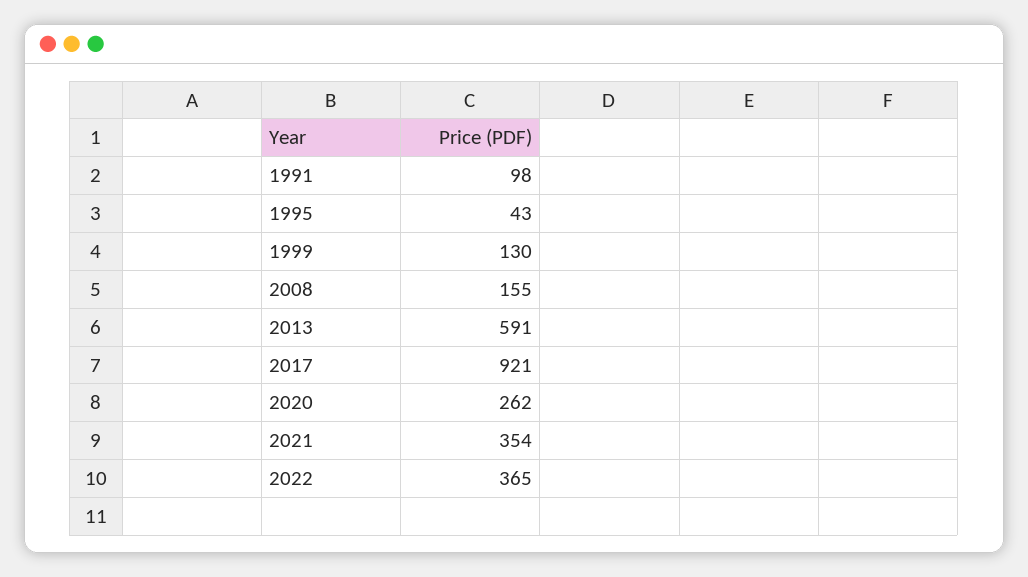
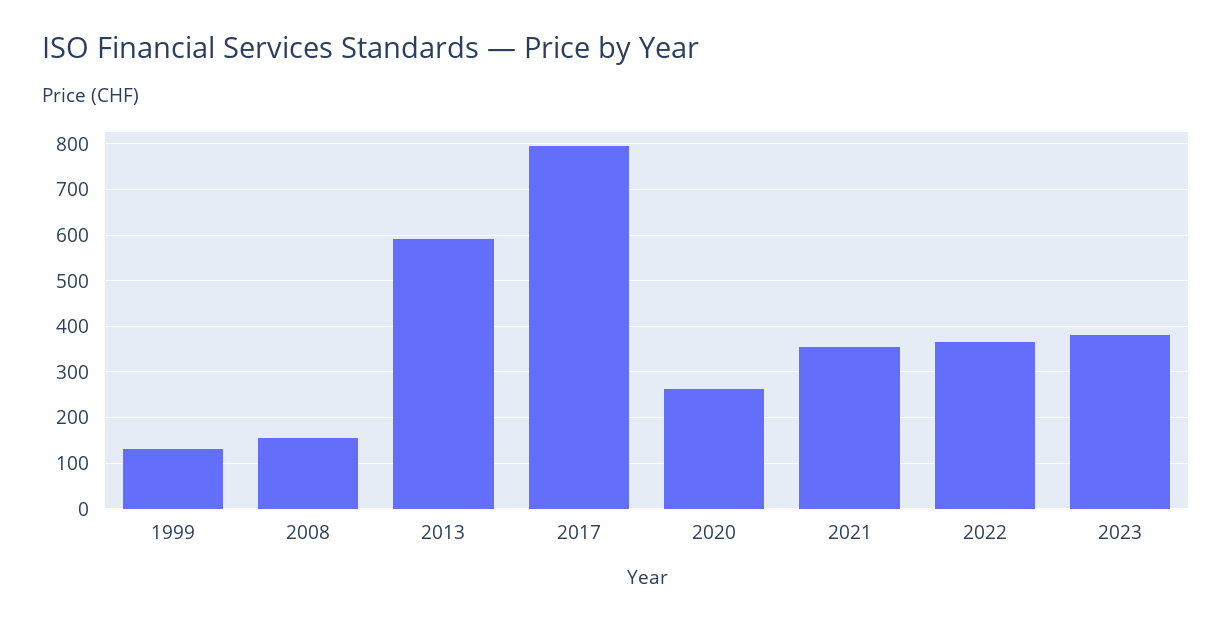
1991: 98 -> none
1995: 43 -> none
2017: 921 -> 800
2023: none -> 380

